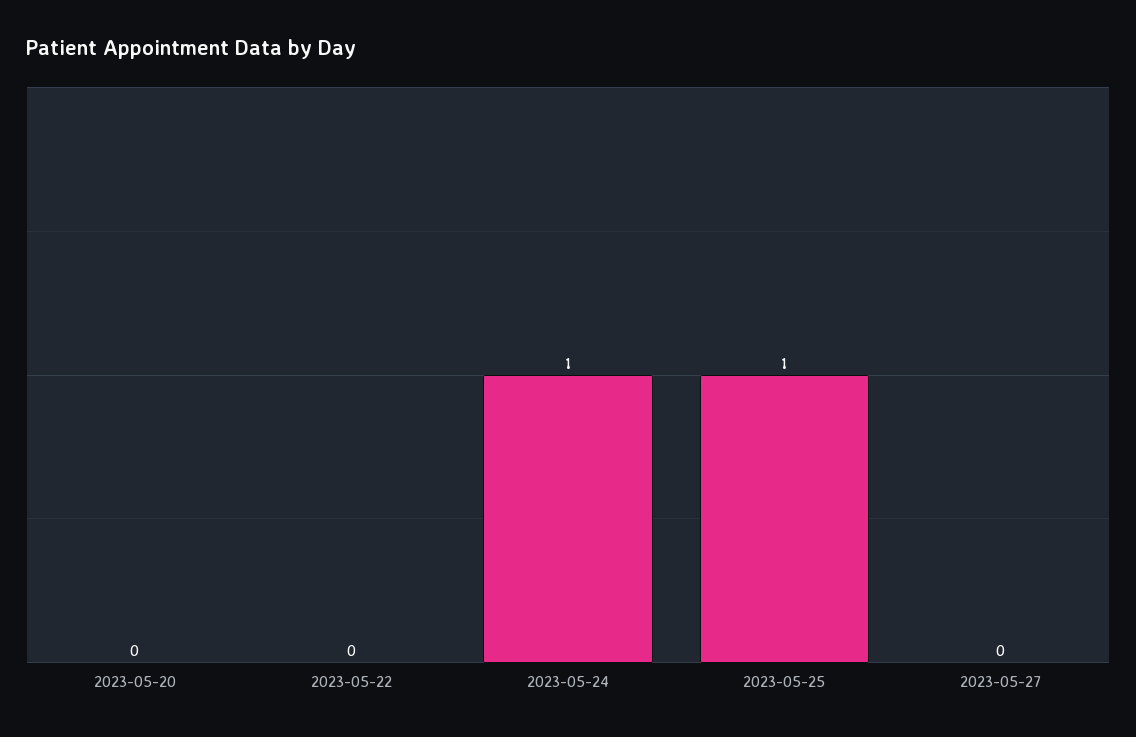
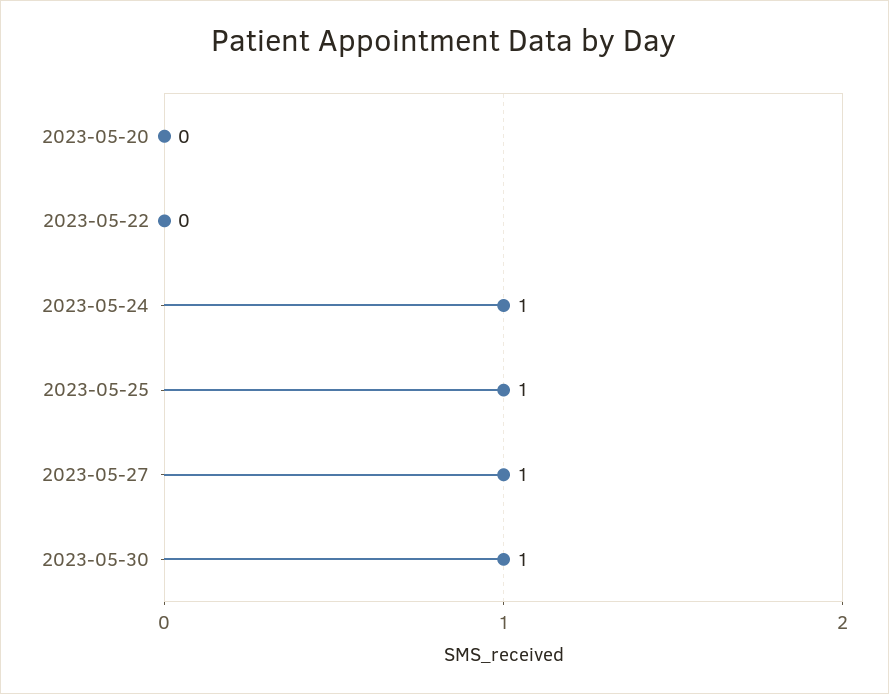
2023-05-27: 0 -> 1
2023-05-30: none -> 1

